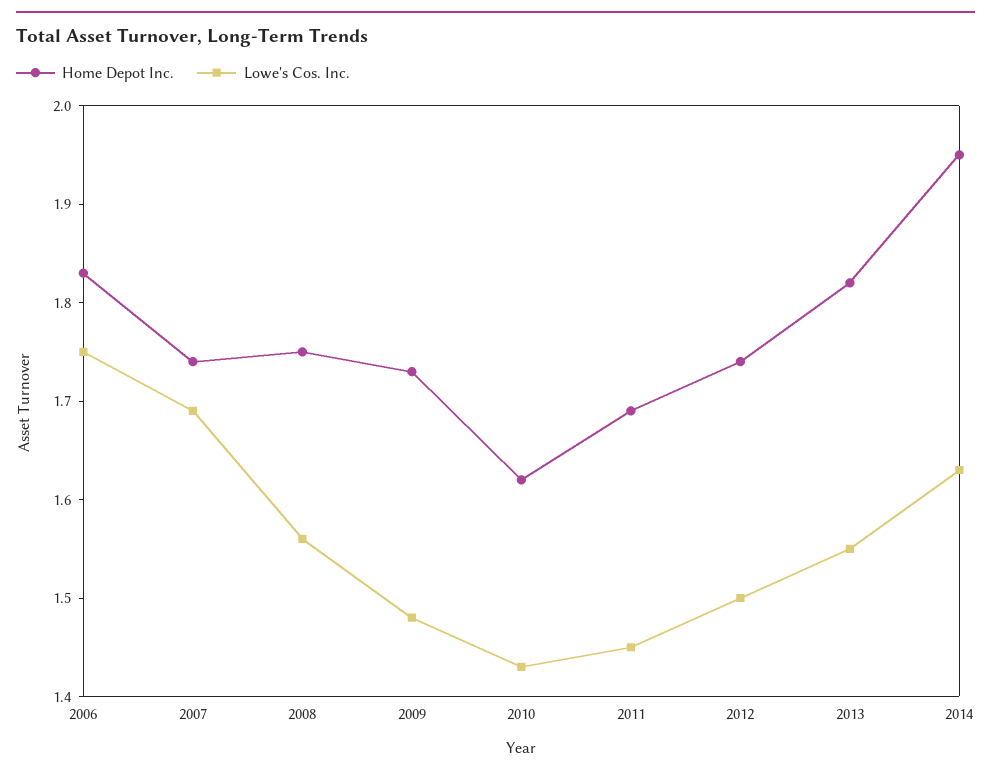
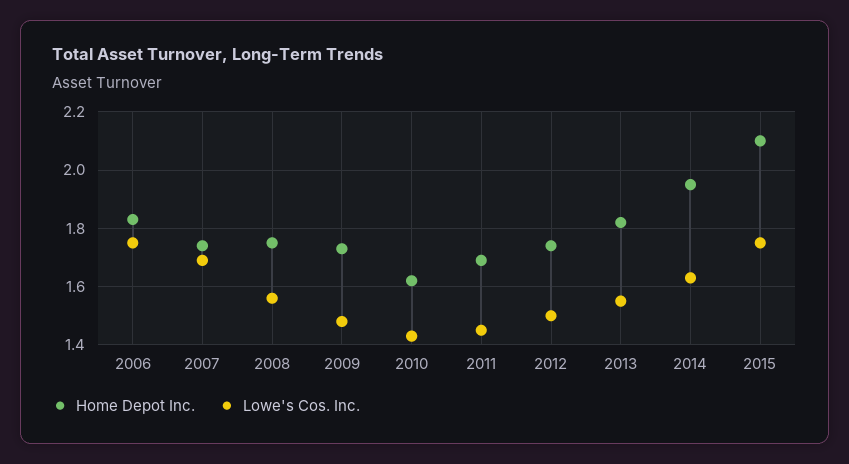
Home Depot Inc., 2015: none -> 2.1
Lowe's Cos. Inc., 2015: none -> 1.75

